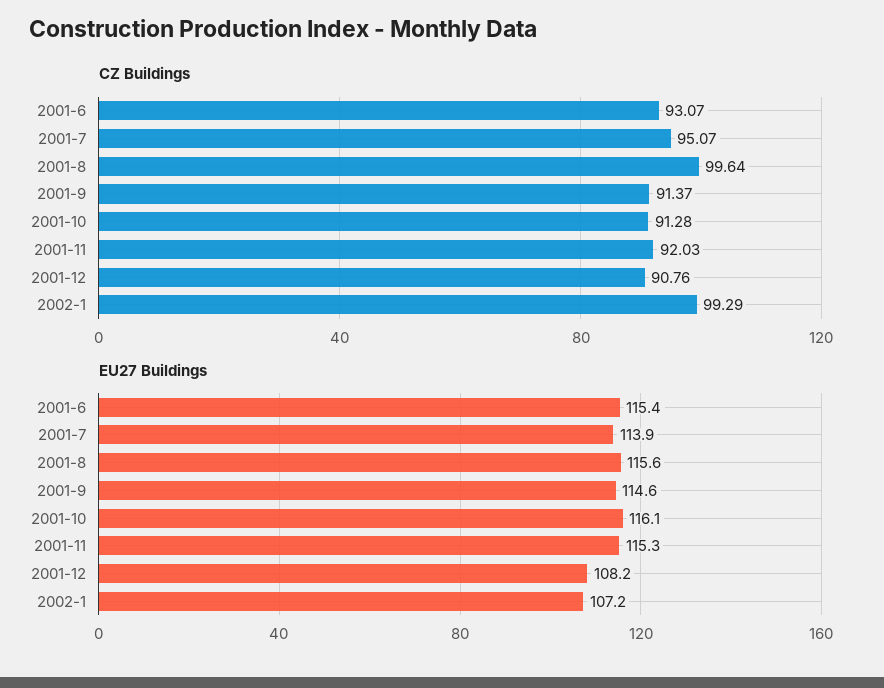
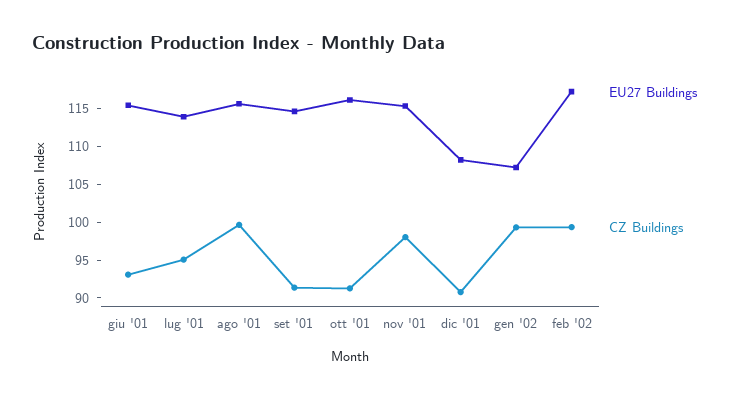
CZ Buildings, 2001-11: 92.03 -> 97.5
EU27 Buildings, feb '02: none -> 117.5
CZ Buildings, feb '02: none -> 100

